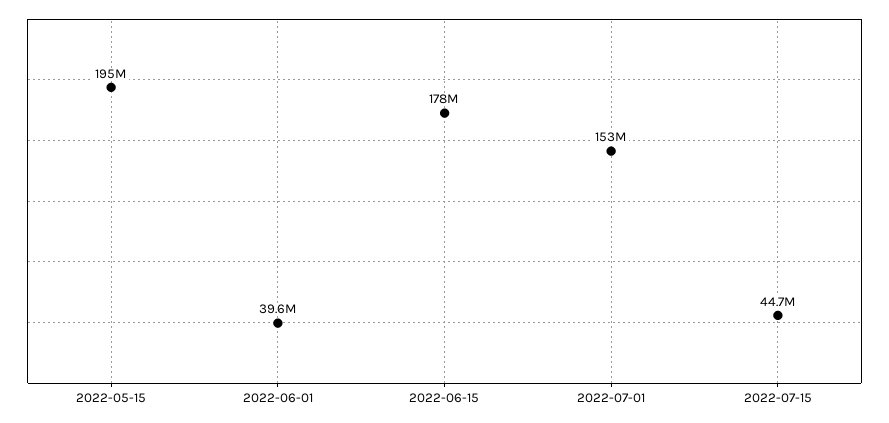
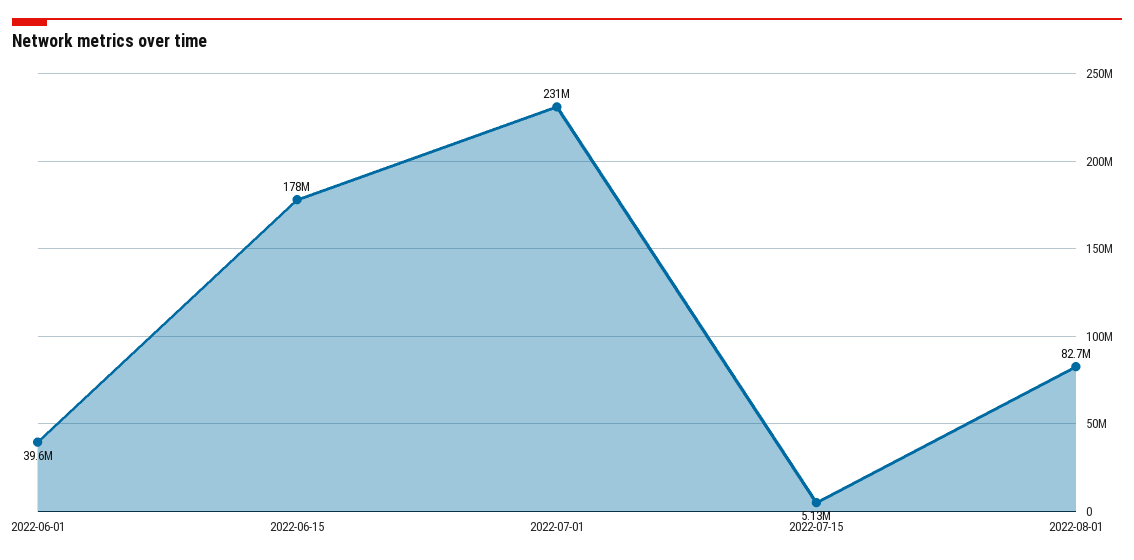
2022-05-15: 195000000 -> none
2022-07-01: 153000000 -> 231000000
2022-07-15: 44700000 -> 5130000
2022-08-01: none -> 82700000

